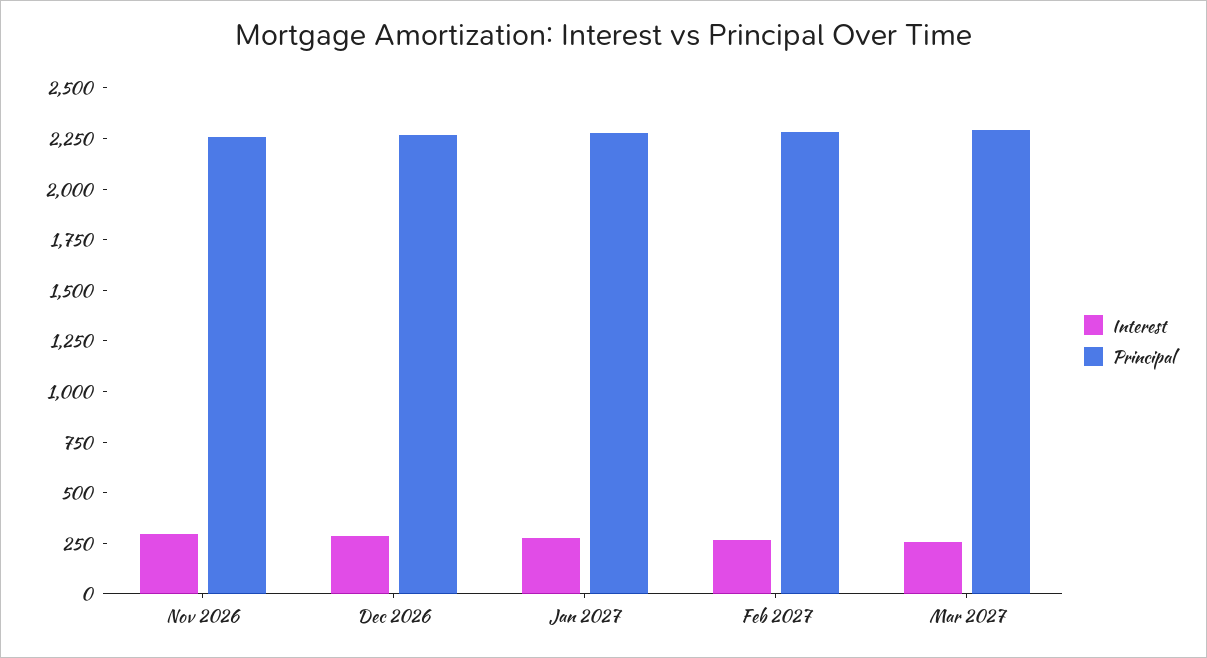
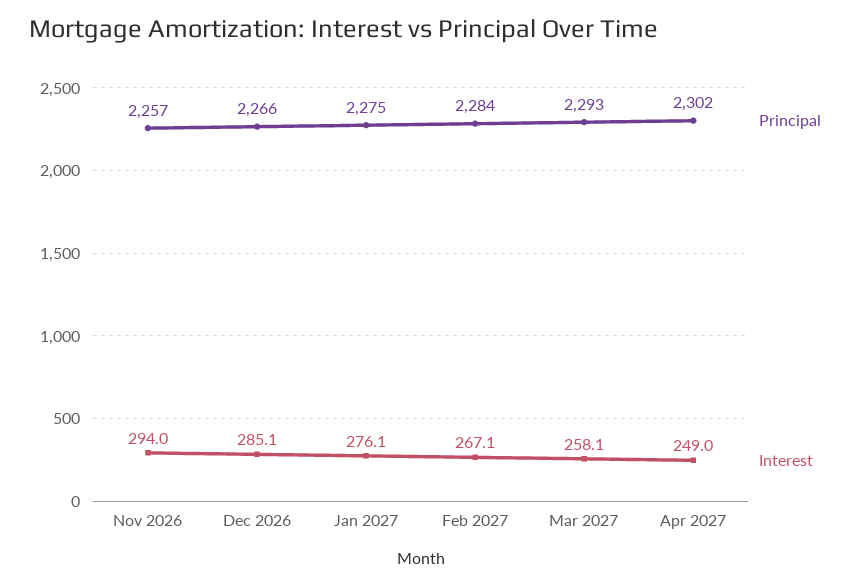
Principal, Apr 2027: none -> 2302
Interest, Apr 2027: none -> 249

